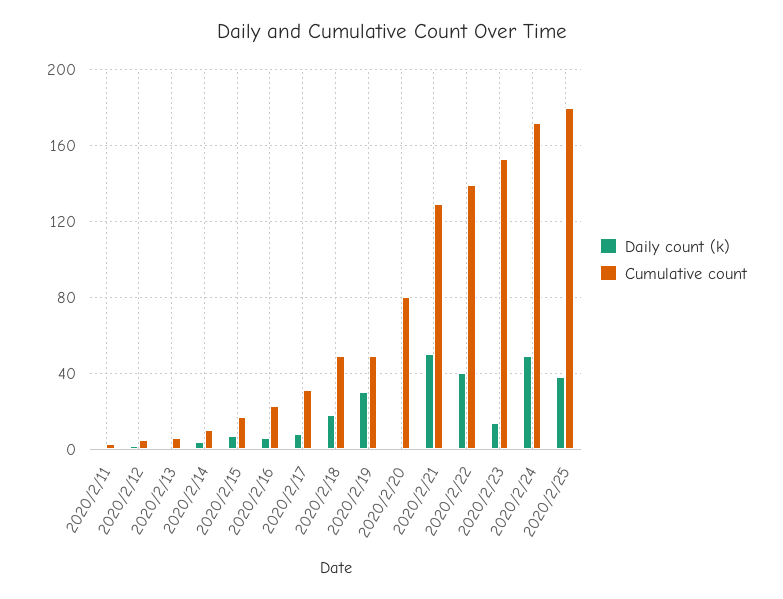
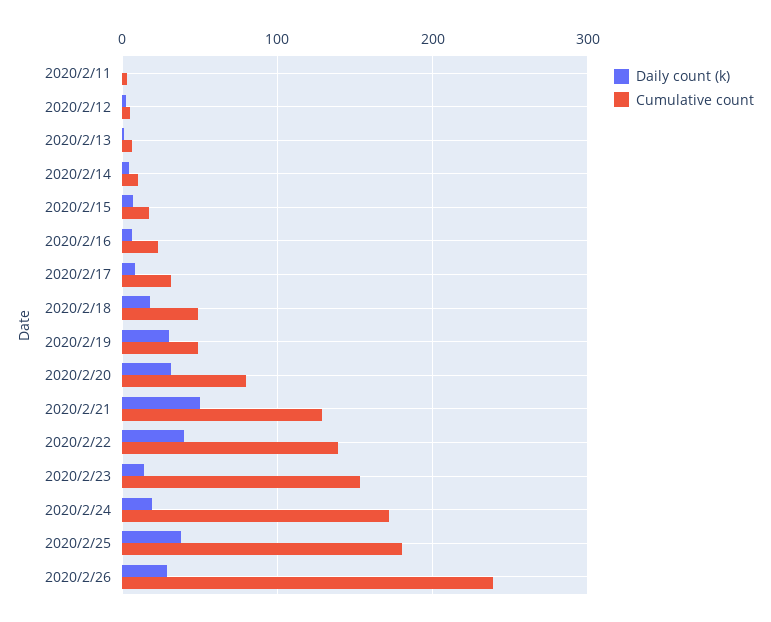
Daily count (k), 2020/2/20: 0 -> 30
Daily count (k), 2020/2/24: 50 -> 20
Daily count (k), 2020/2/26: none -> 30
Cumulative count, 2020/2/26: none -> 240

